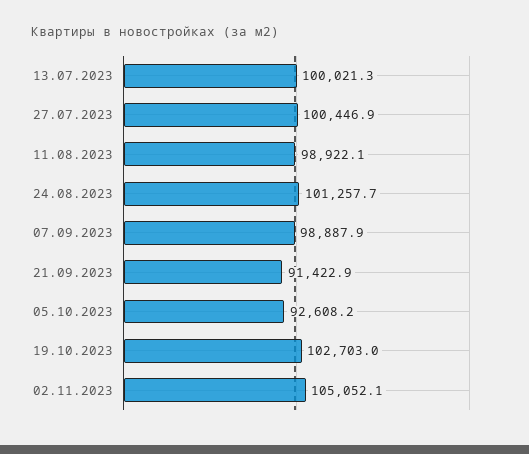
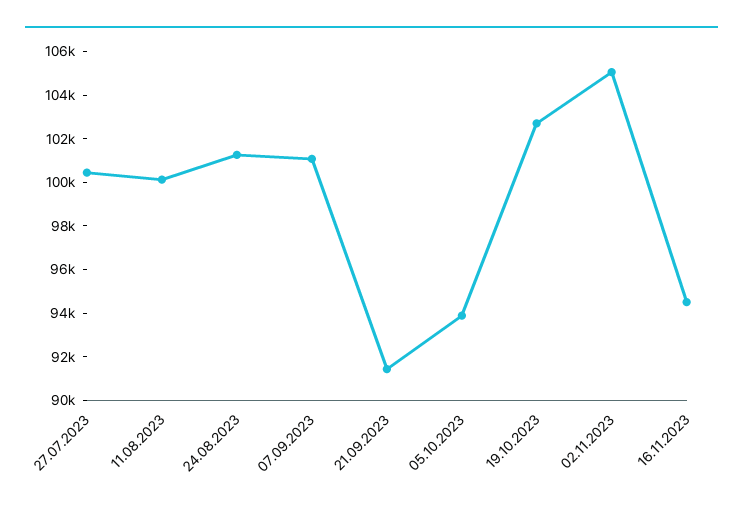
13.07.2023: 100021.3 -> none
11.08.2023: 98922.1 -> 100000
07.09.2023: 98887.9 -> 101000
05.10.2023: 92608.2 -> 94000
16.11.2023: none -> 94500

